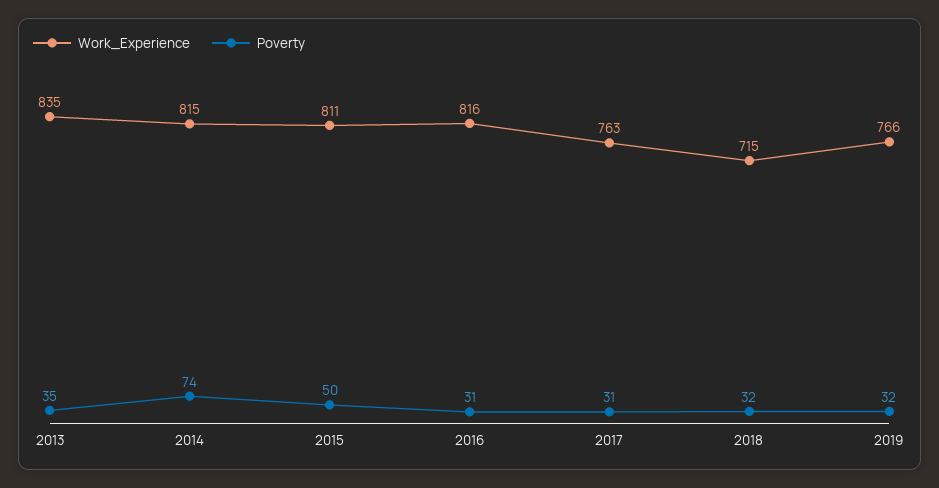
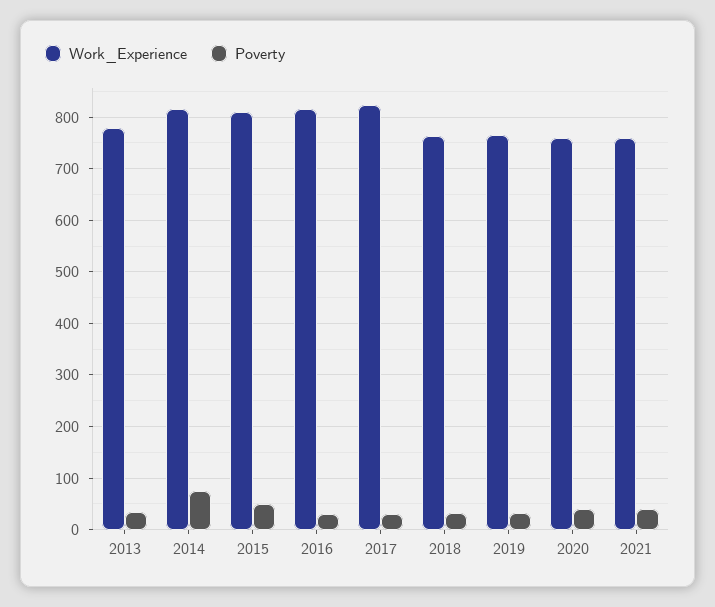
Work_Experience, 2013: 835 -> 780
Work_Experience, 2017: 763 -> 820
Work_Experience, 2018: 715 -> 760
Work_Experience, 2020: none -> 760
Poverty, 2020: none -> 40
Work_Experience, 2021: none -> 760
Poverty, 2021: none -> 40

